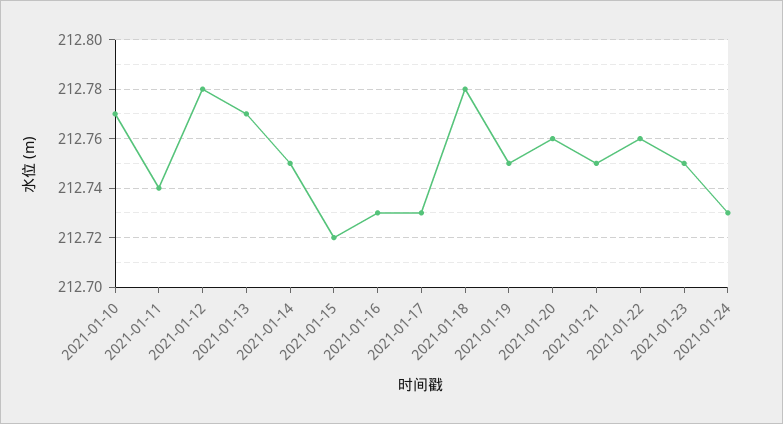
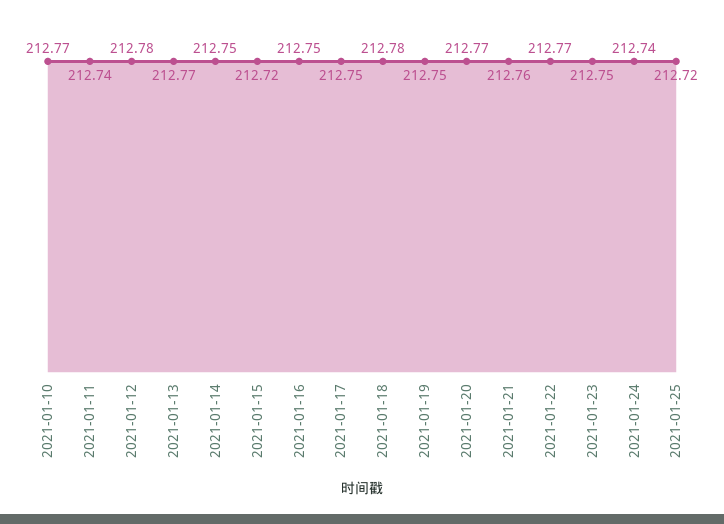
2021-01-16: 212.73 -> 212.75
2021-01-17: 212.73 -> 212.75
2021-01-20: 212.76 -> 212.77
2021-01-21: 212.75 -> 212.76
2021-01-22: 212.76 -> 212.77
2021-01-24: 212.73 -> 212.74
2021-01-25: none -> 212.72

